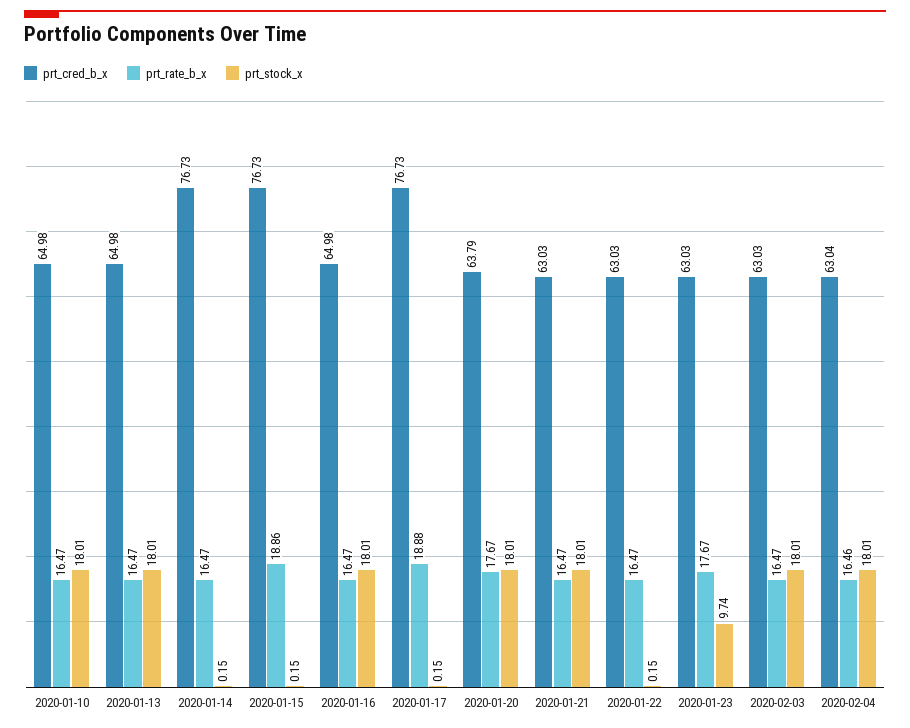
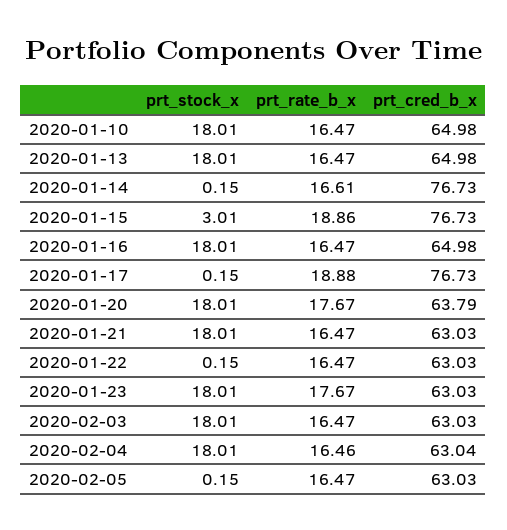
prt_rate_b_x, 2020-01-14: 16.47 -> 16.61
prt_stock_x, 2020-01-15: 0.15 -> 3.01
prt_stock_x, 2020-01-23: 9.74 -> 18.01
prt_stock_x, 2020-02-05: none -> 0.15
prt_rate_b_x, 2020-02-05: none -> 16.47
prt_cred_b_x, 2020-02-05: none -> 63.03

